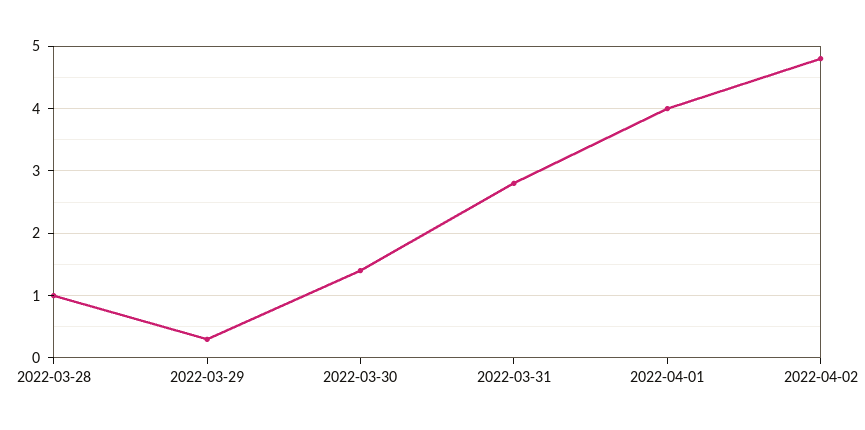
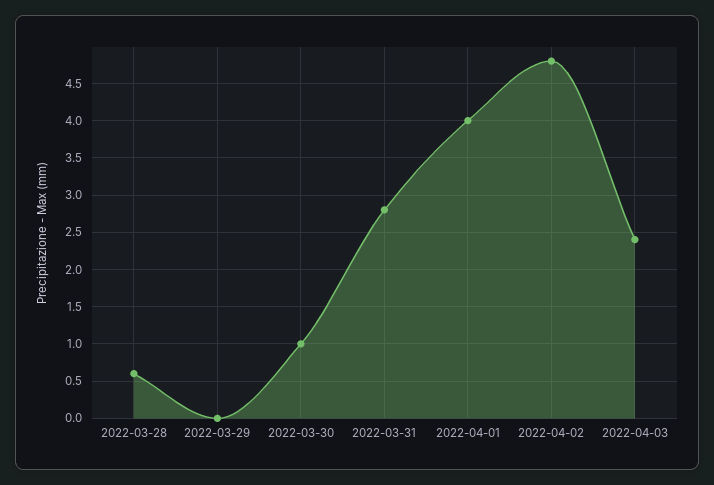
2022-03-28: 1 -> 0.6
2022-03-29: 0.3 -> 0
2022-03-30: 1.4 -> 1
2022-04-03: none -> 2.4

